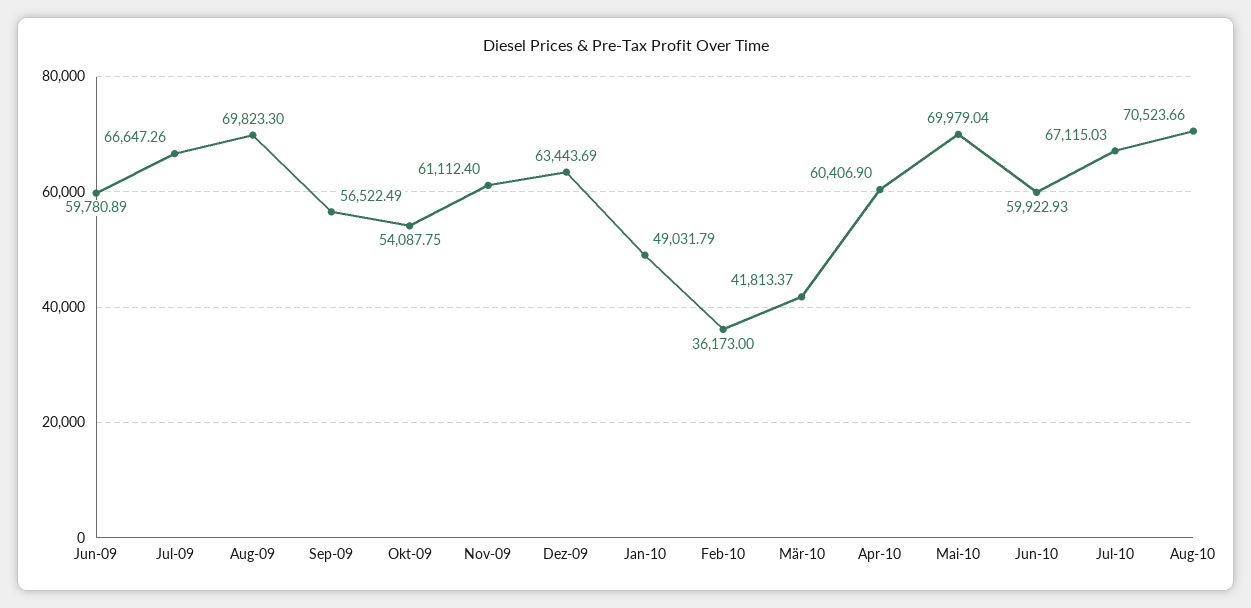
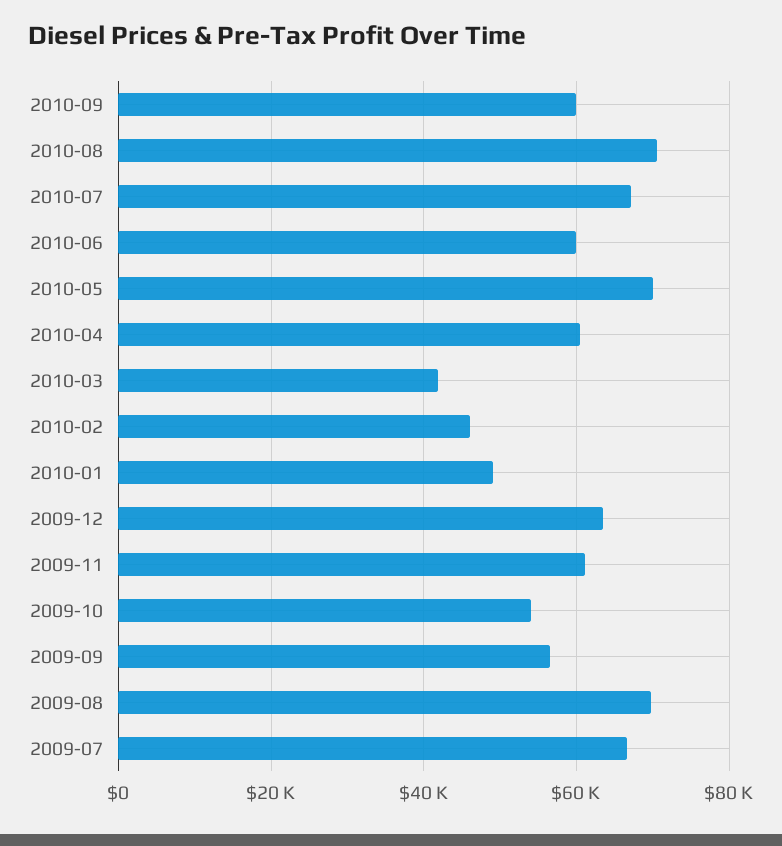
Jun-09: 59780.89 -> none
Feb-10: 36173 -> 46000
2010-09: none -> 60000

